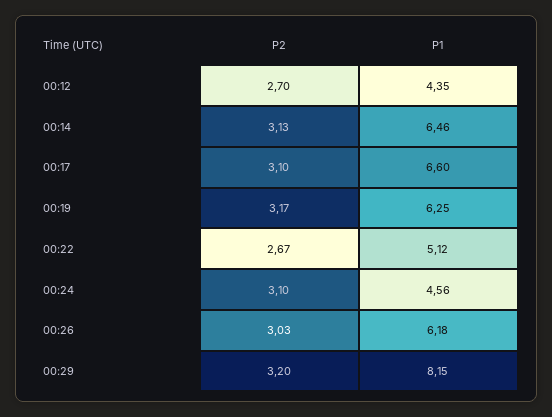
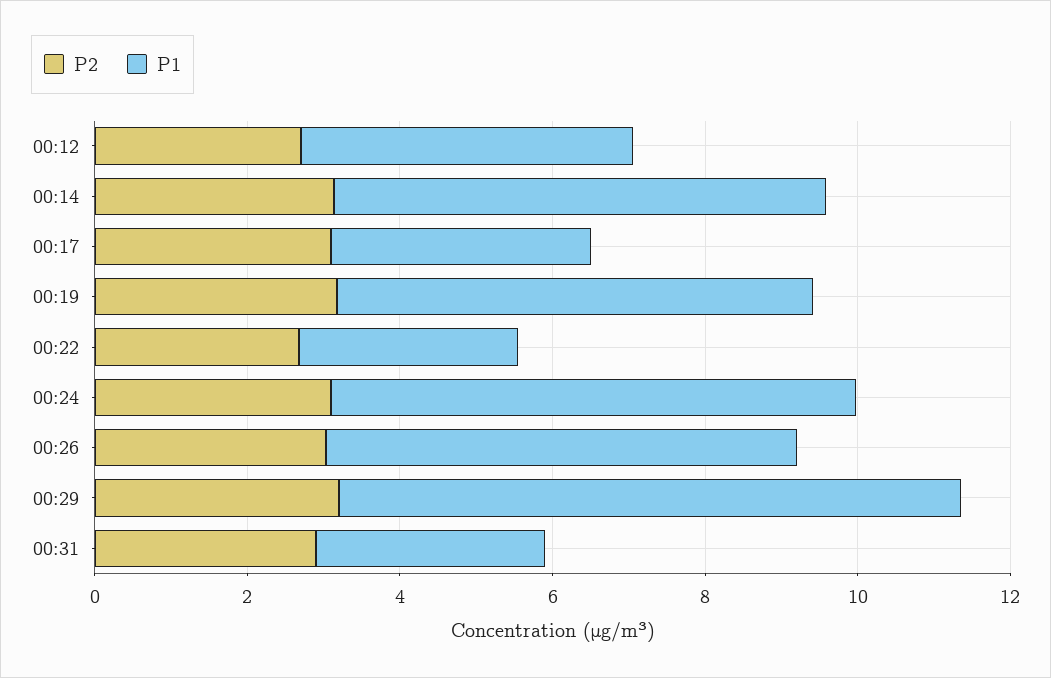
P1, 00:17: 6.6 -> 3.5
P1, 00:22: 5.12 -> 3
P1, 00:24: 4.56 -> 7
P2, 00:31: none -> 3
P1, 00:31: none -> 3

